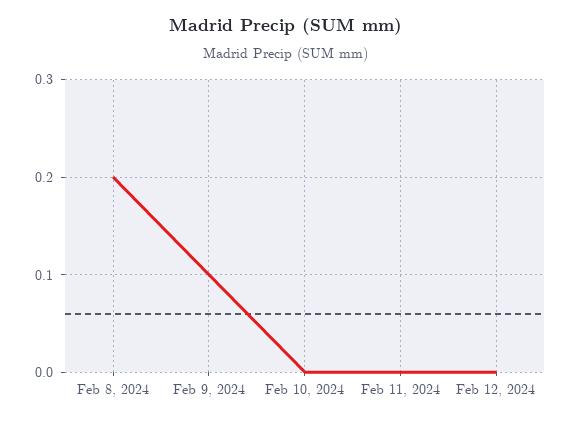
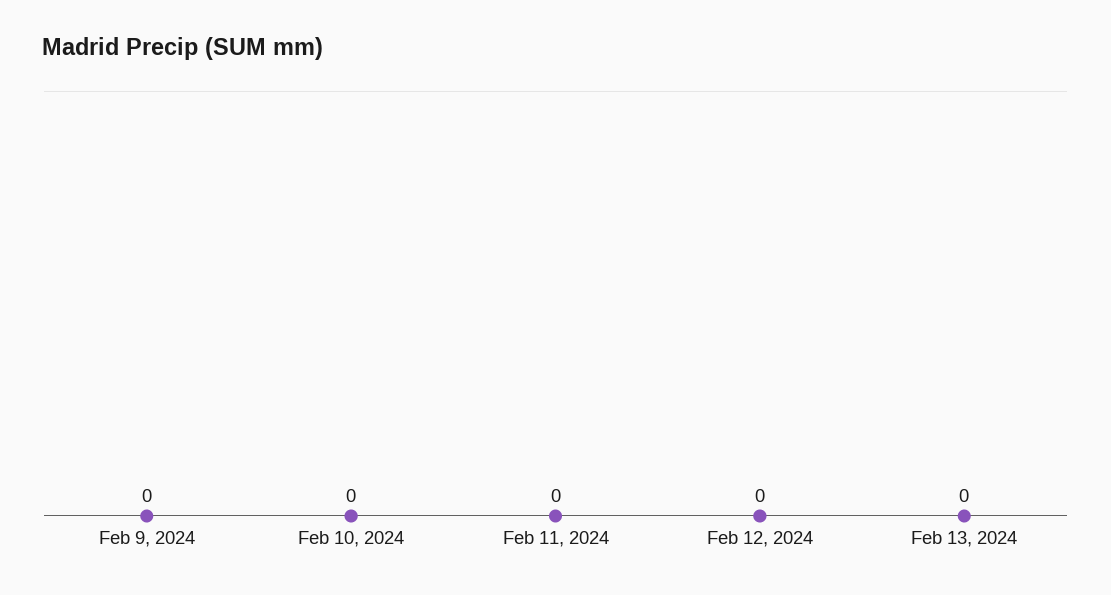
Feb 8, 2024: 0.2 -> none
Feb 9, 2024: 0.1 -> 0
Feb 13, 2024: none -> 0

